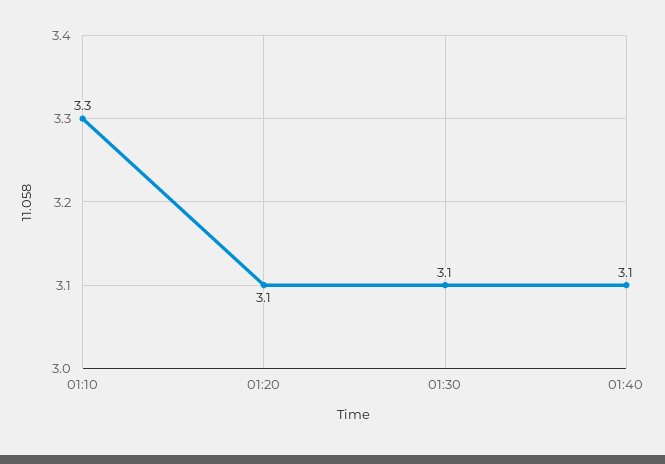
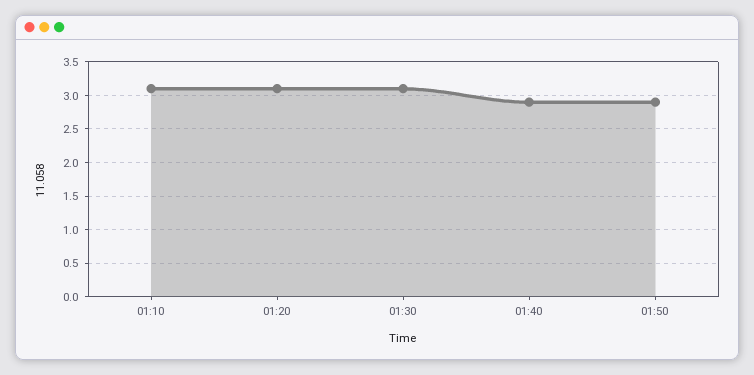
01:10: 3.3 -> 3.1
01:40: 3.1 -> 2.9
01:50: none -> 2.9

